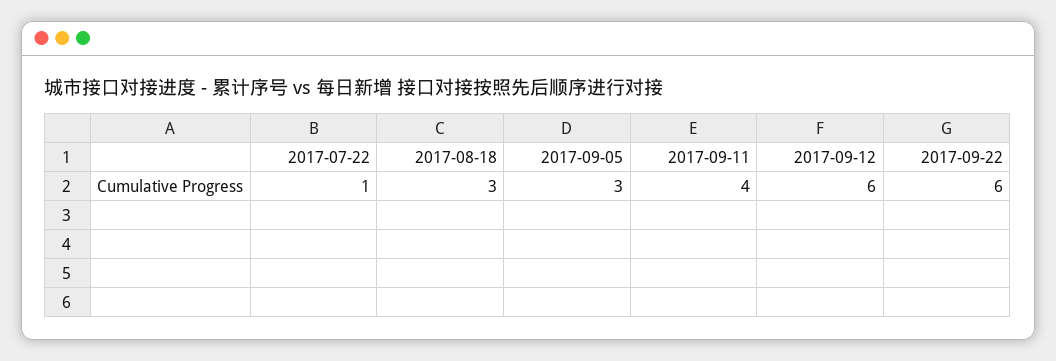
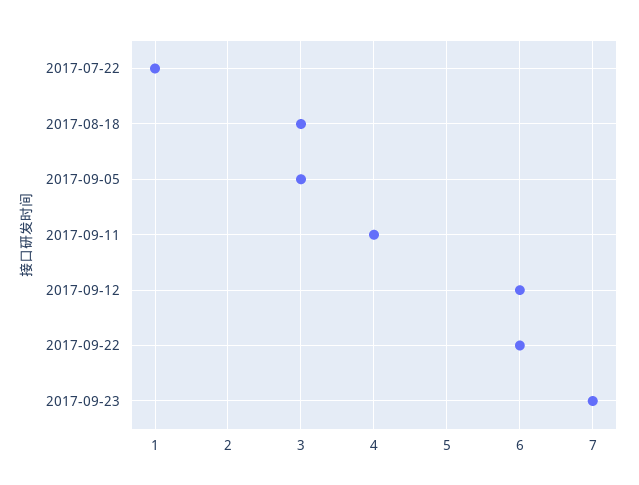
2017-09-23: none -> 7

